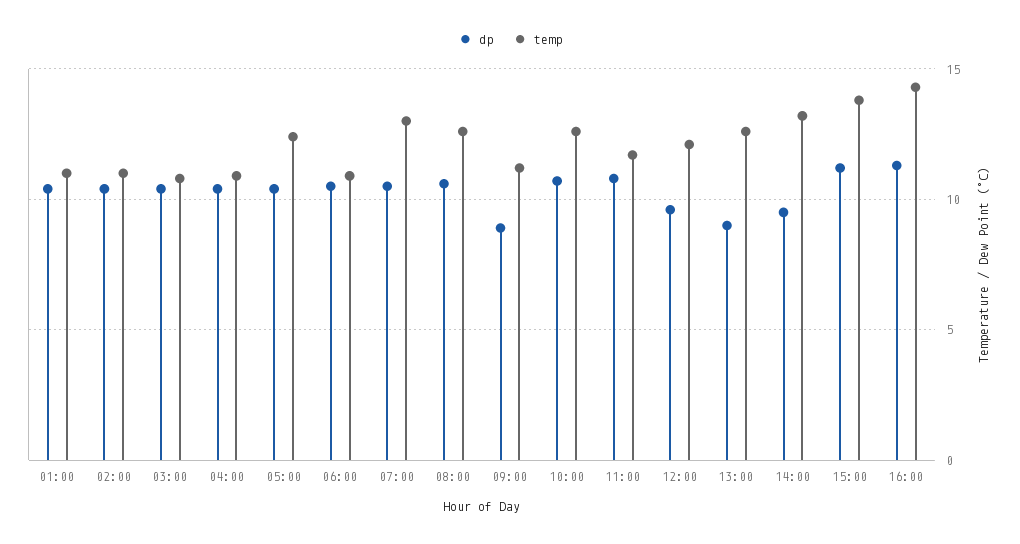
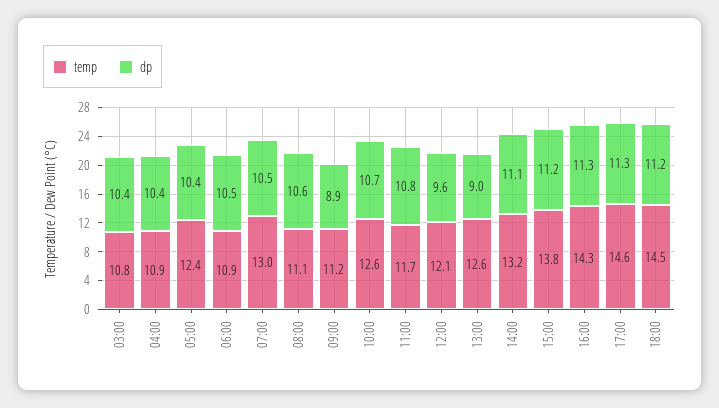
dp, 01:00: 10.5 -> none
temp, 01:00: 11 -> none
dp, 02:00: 10.5 -> none
temp, 02:00: 11 -> none
temp, 08:00: 12.5 -> 11.1
dp, 14:00: 9.5 -> 11.1
temp, 17:00: none -> 14.6
dp, 17:00: none -> 11.3
temp, 18:00: none -> 14.5
dp, 18:00: none -> 11.2

